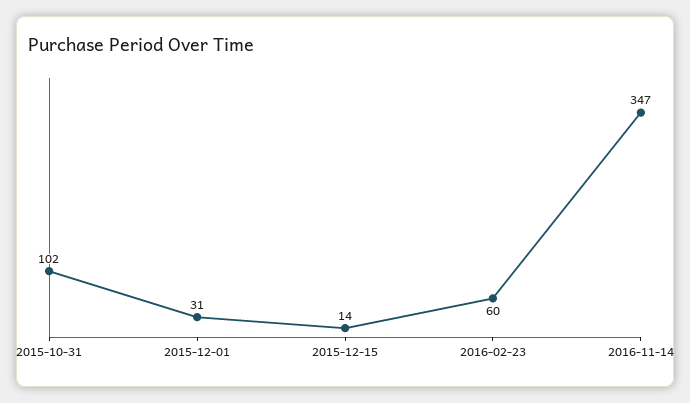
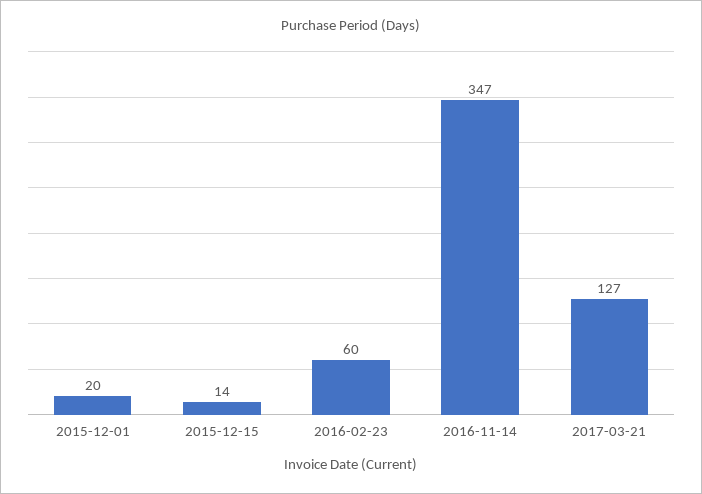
2015-10-31: 102 -> none
2015-12-01: 31 -> 20
2017-03-21: none -> 127

